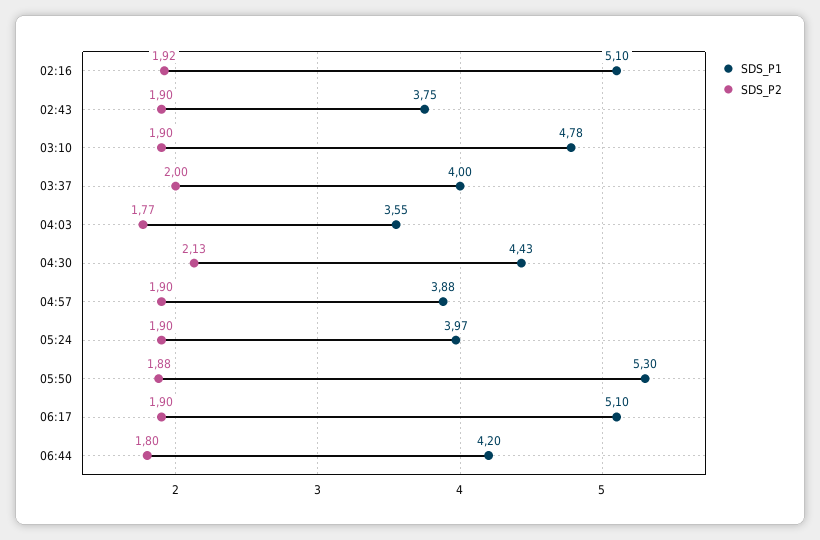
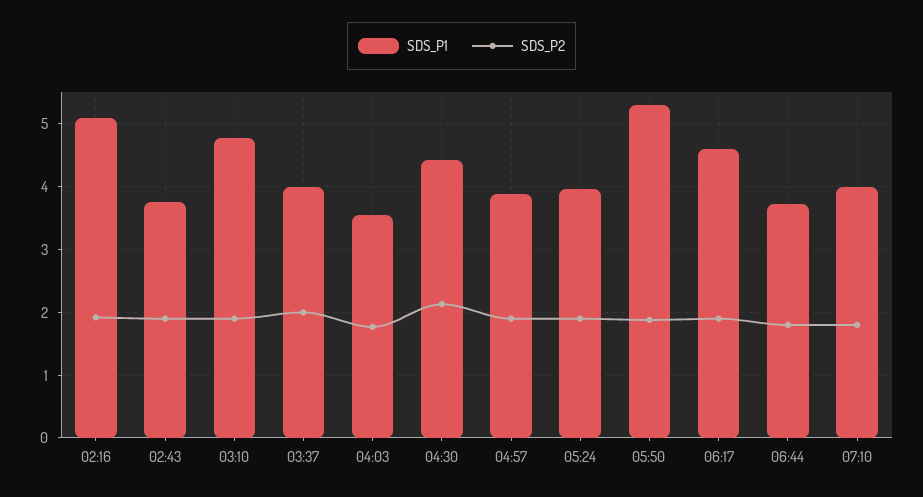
SDS_P1, 06:17: 5.1 -> 4.6
SDS_P1, 06:44: 4.2 -> 3.7
SDS_P1, 07:10: none -> 4
SDS_P2, 07:10: none -> 1.8

